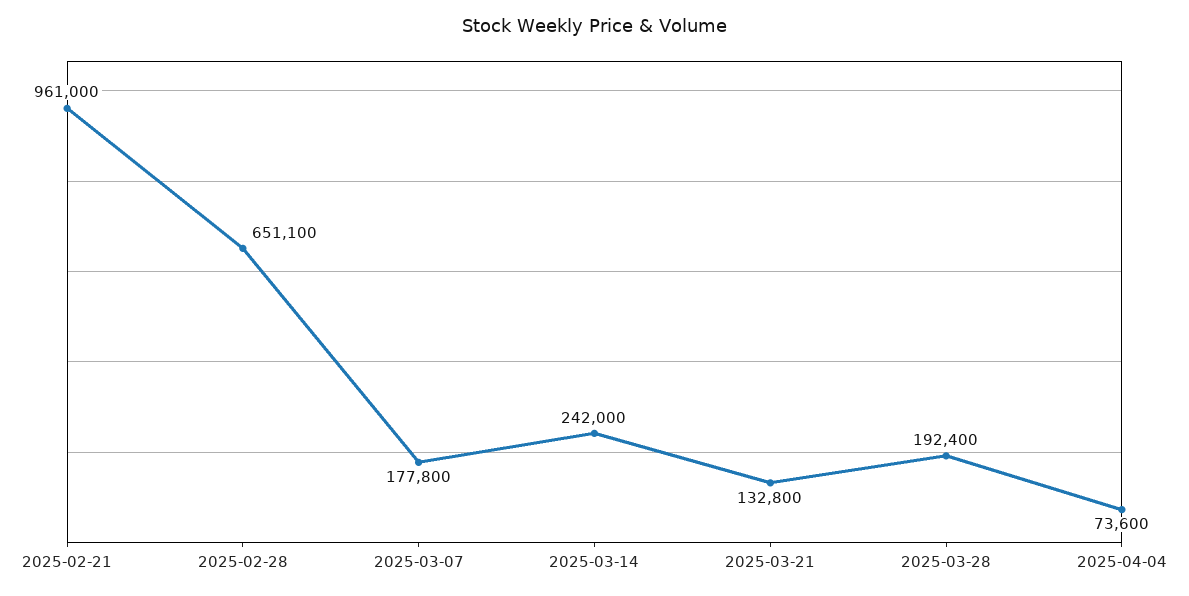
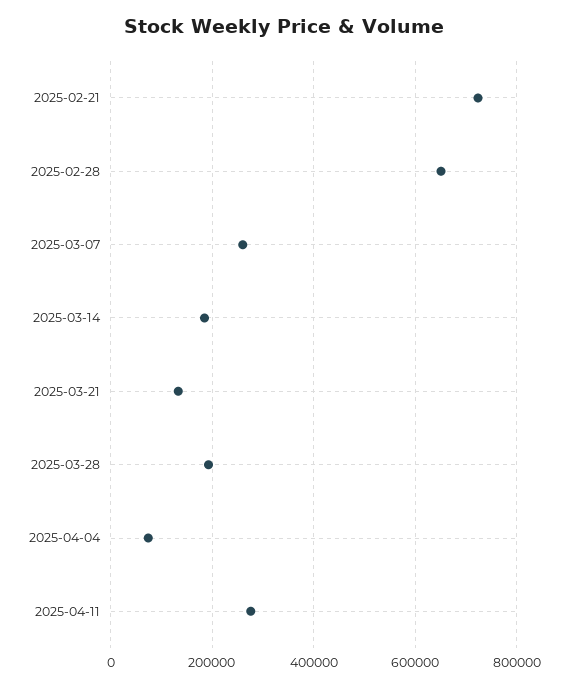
2025-02-21: 961000 -> 720000
2025-03-07: 177800 -> 260000
2025-03-14: 242000 -> 180000
2025-04-11: none -> 280000

